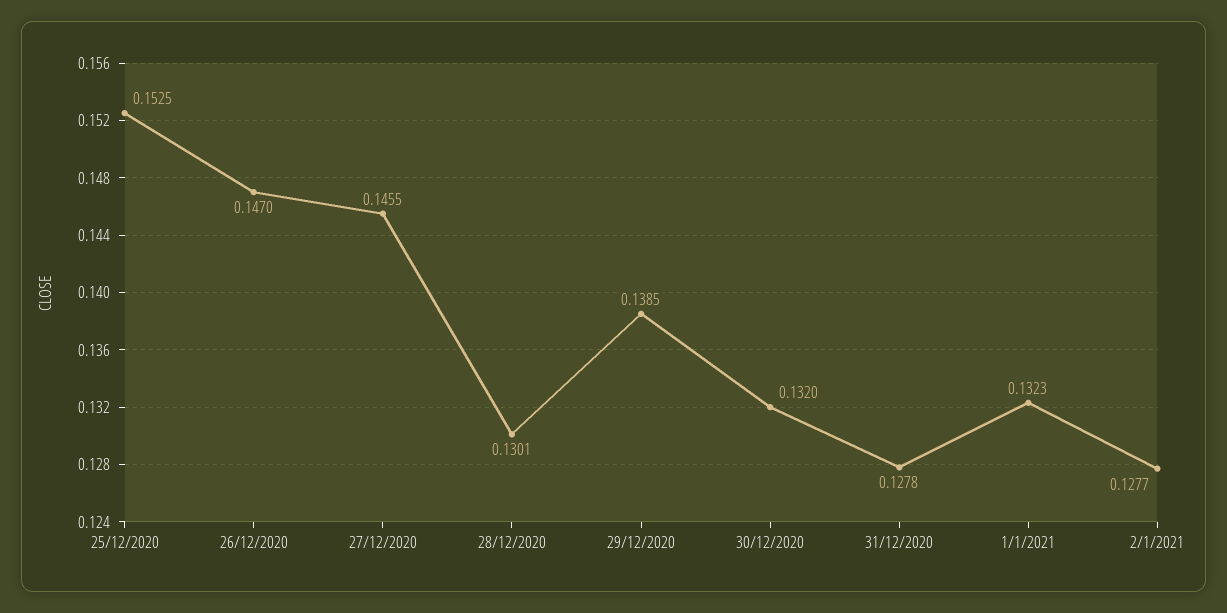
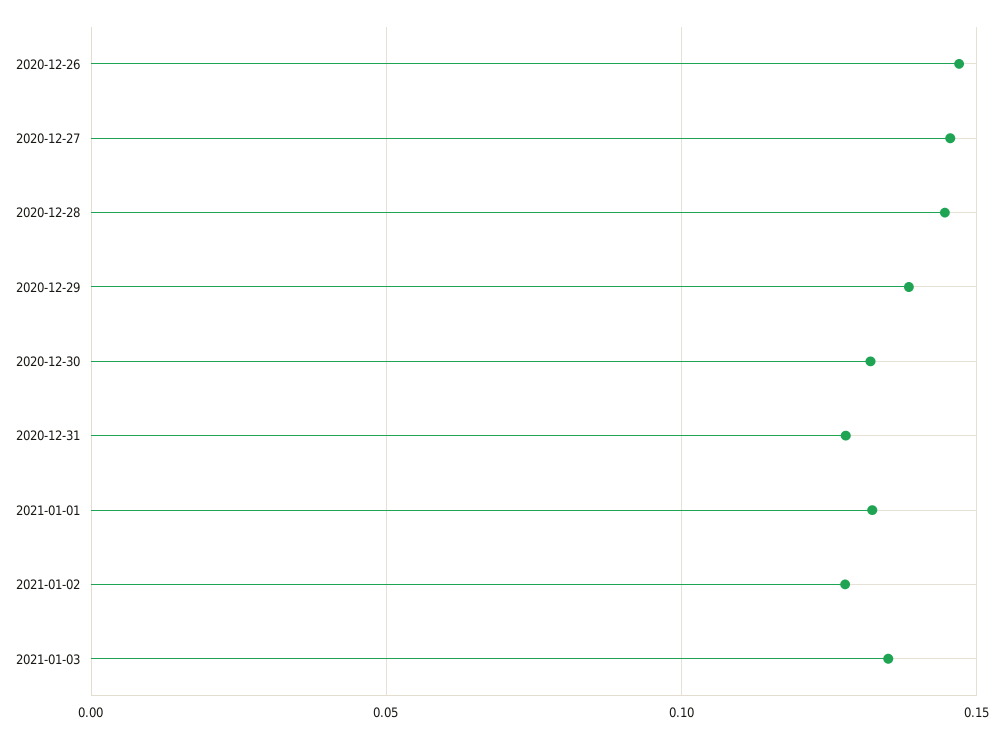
25/12/2020: 0.1525 -> none
28/12/2020: 0.1301 -> 0.145
2021-01-03: none -> 0.135

